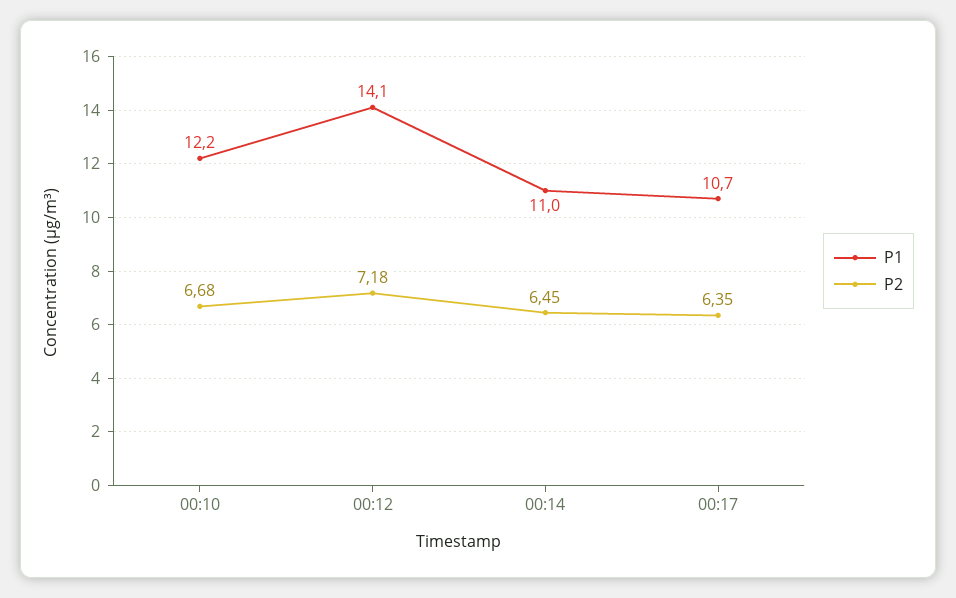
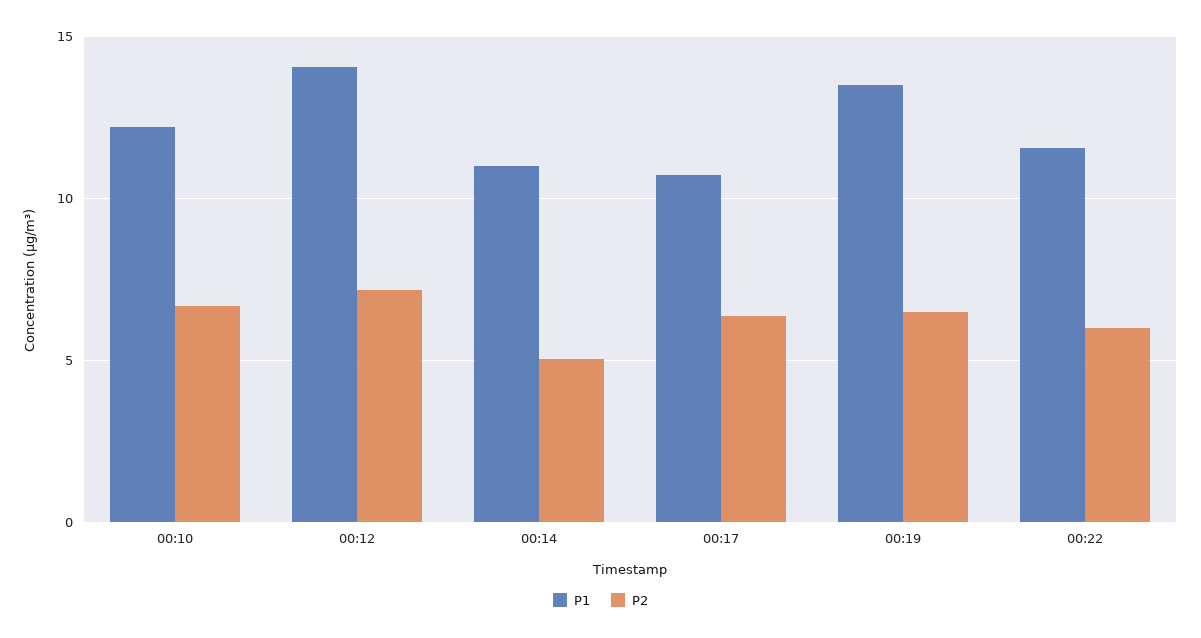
P2, 00:14: 6.45 -> 5
P1, 00:19: none -> 13.5
P2, 00:19: none -> 6.5
P1, 00:22: none -> 11.5
P2, 00:22: none -> 6

